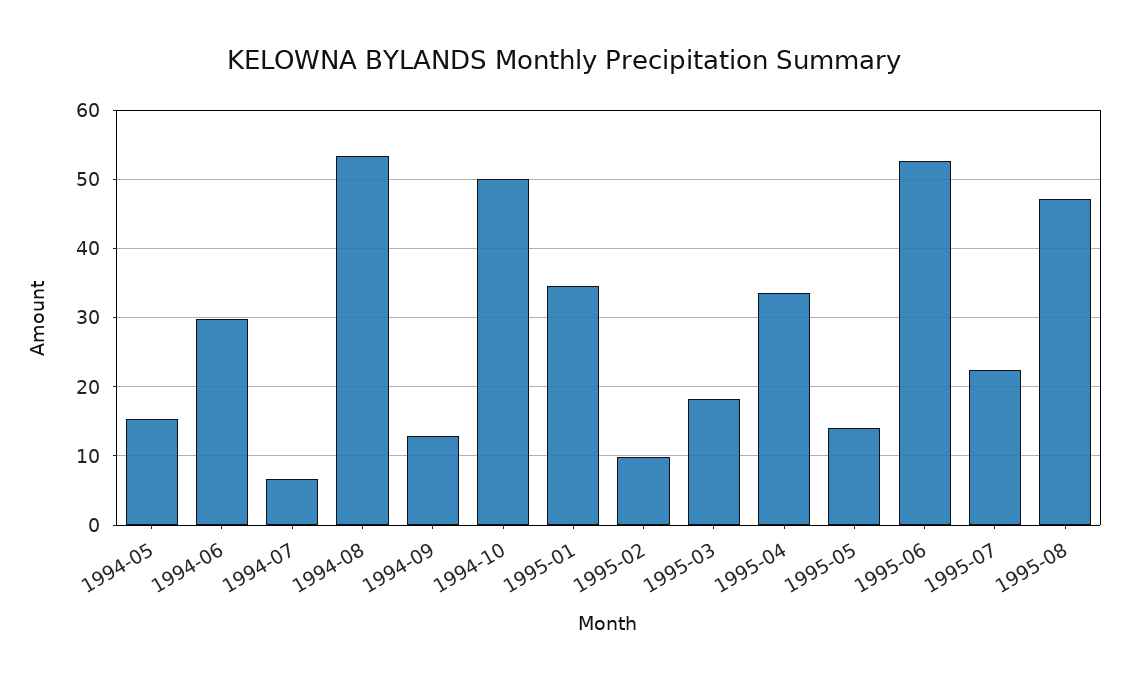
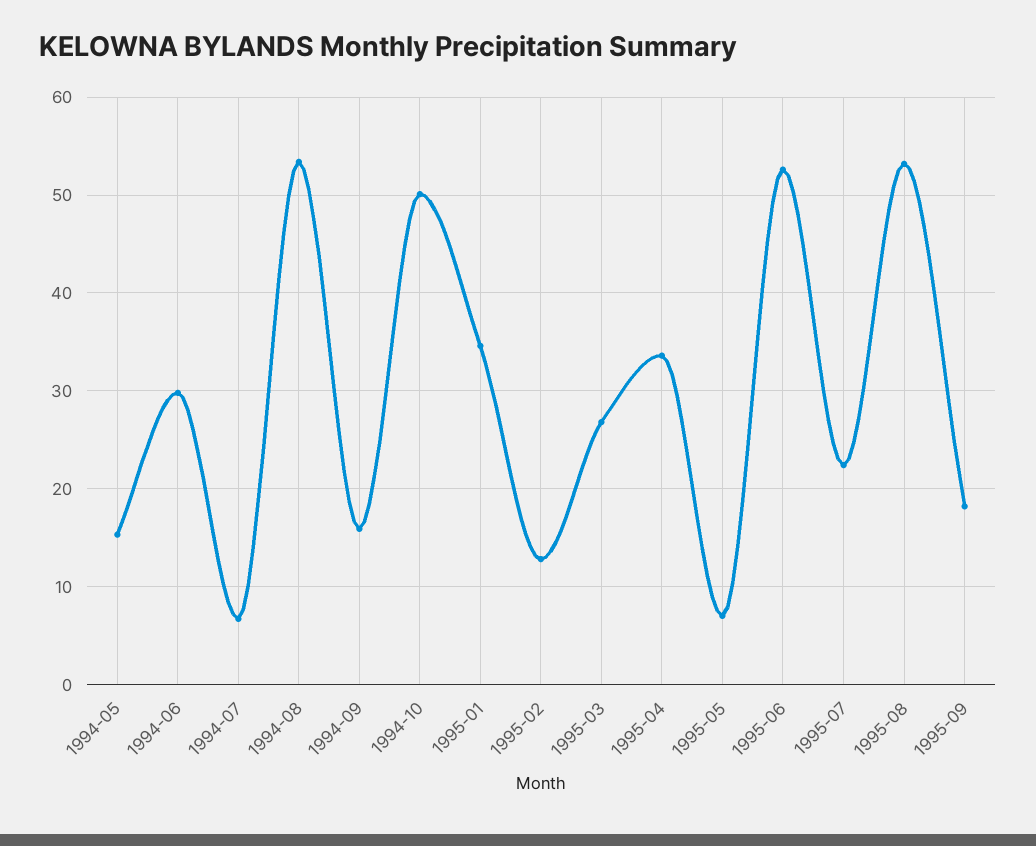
1994-09: 13 -> 16
1995-02: 10 -> 13
1995-03: 18 -> 27
1995-05: 14 -> 7
1995-08: 47 -> 53
1995-09: none -> 18

